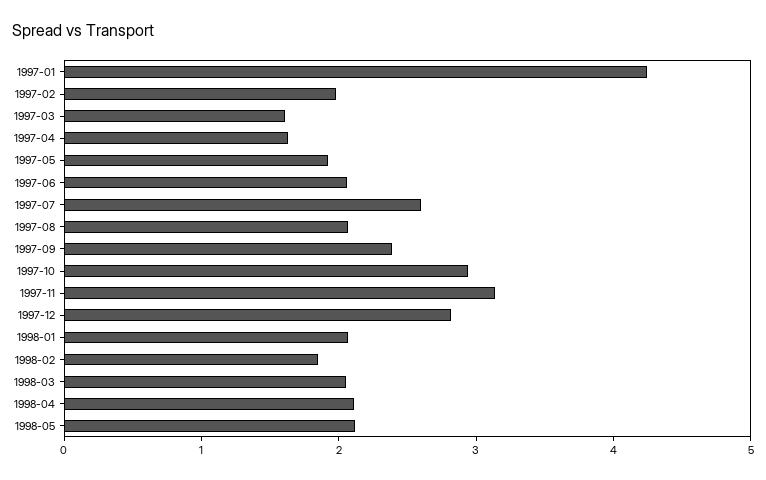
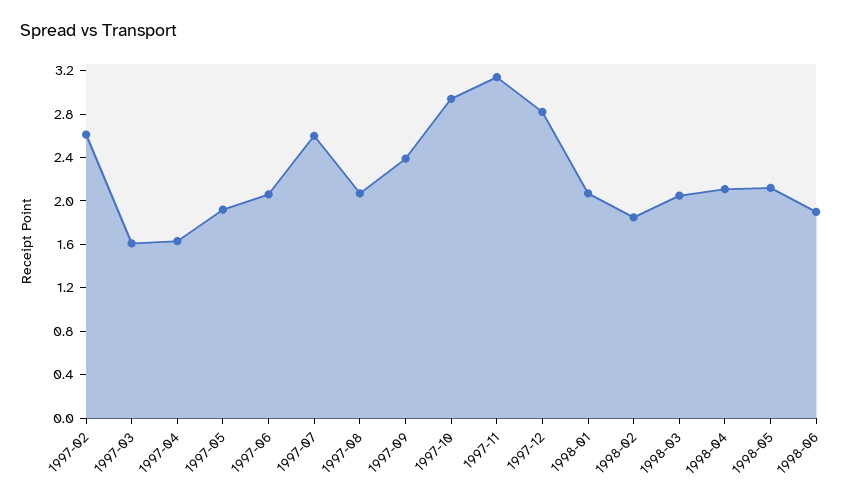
1997-01: 4.2 -> none
1997-02: 2 -> 2.6
1998-06: none -> 1.9

